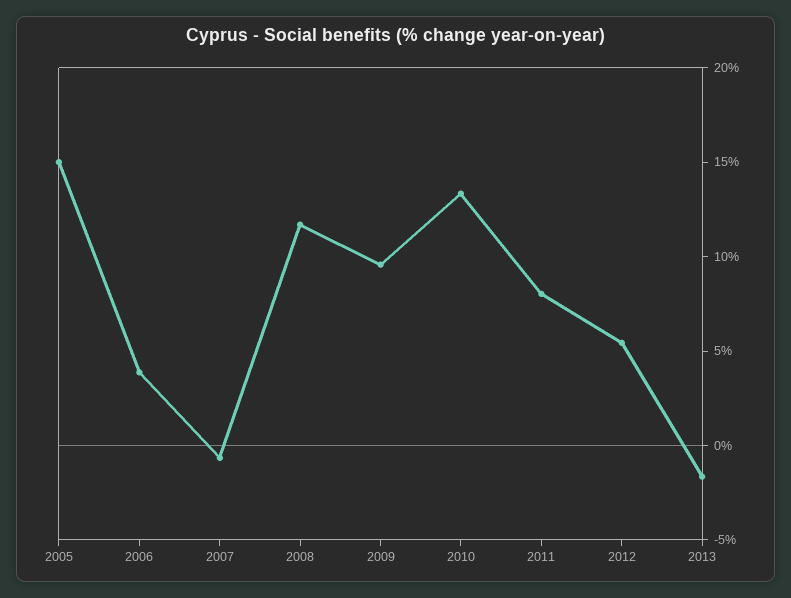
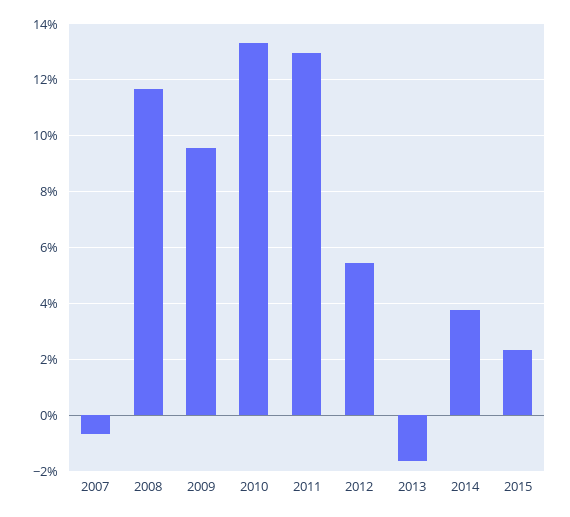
2005: 15 -> none
2006: 4 -> none
2011: 8 -> 13
2014: none -> 3.75
2015: none -> 2.25

